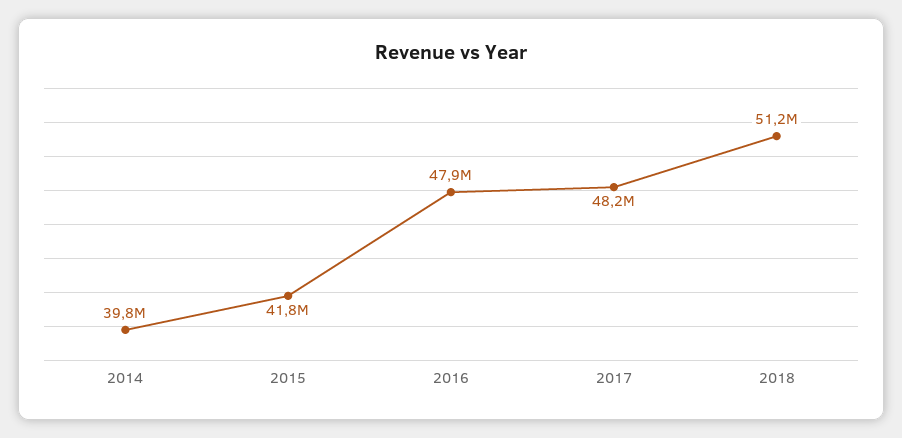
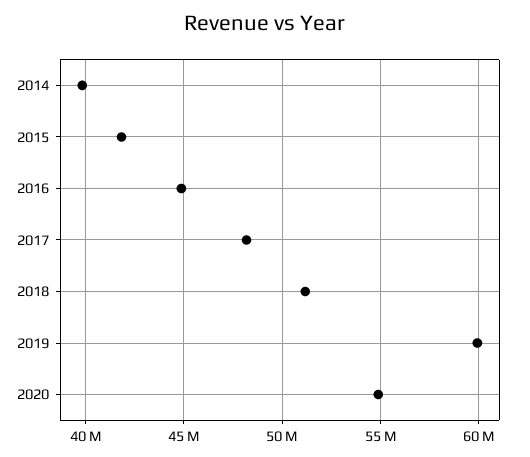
2016: 47900000 -> 45000000
2019: none -> 60000000
2020: none -> 55000000

